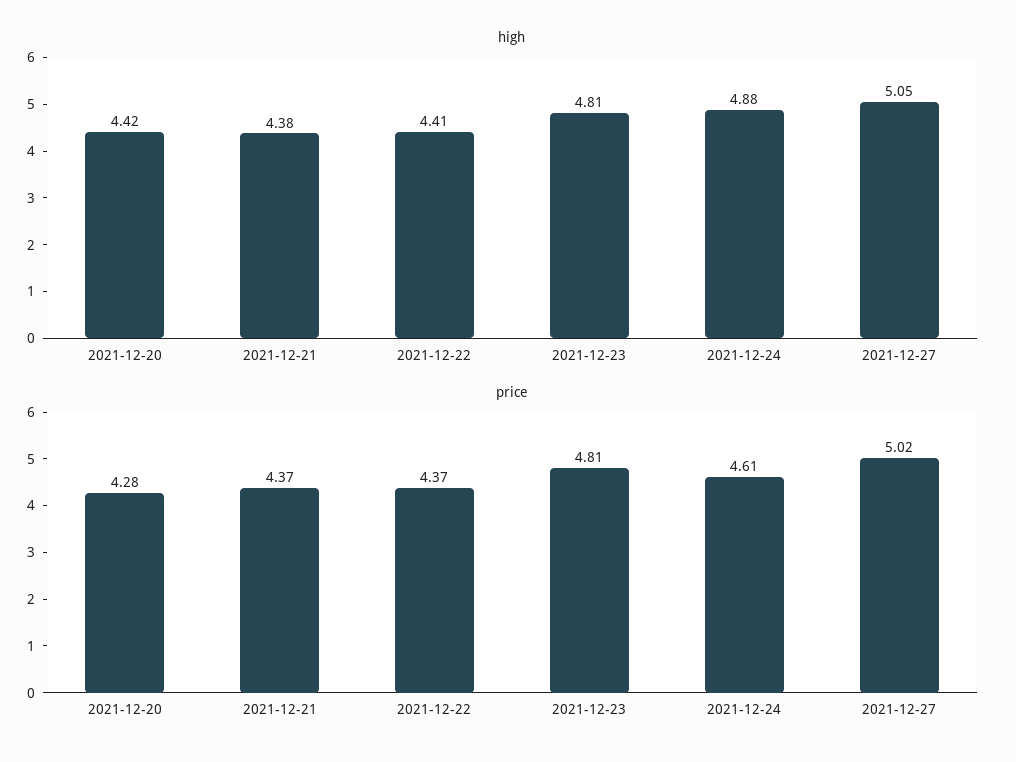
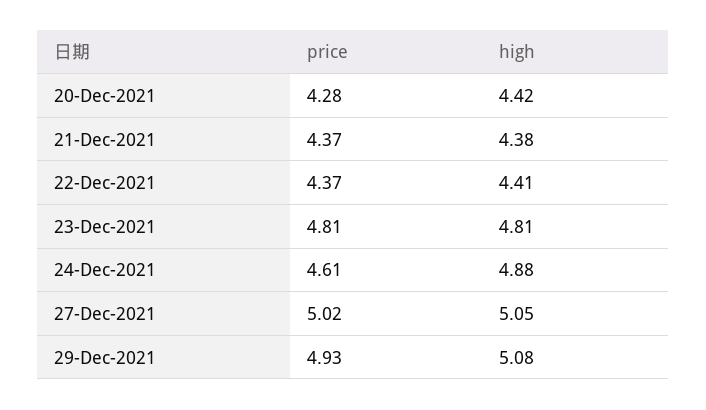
price, 29-Dec-2021: none -> 4.93
high, 29-Dec-2021: none -> 5.08

